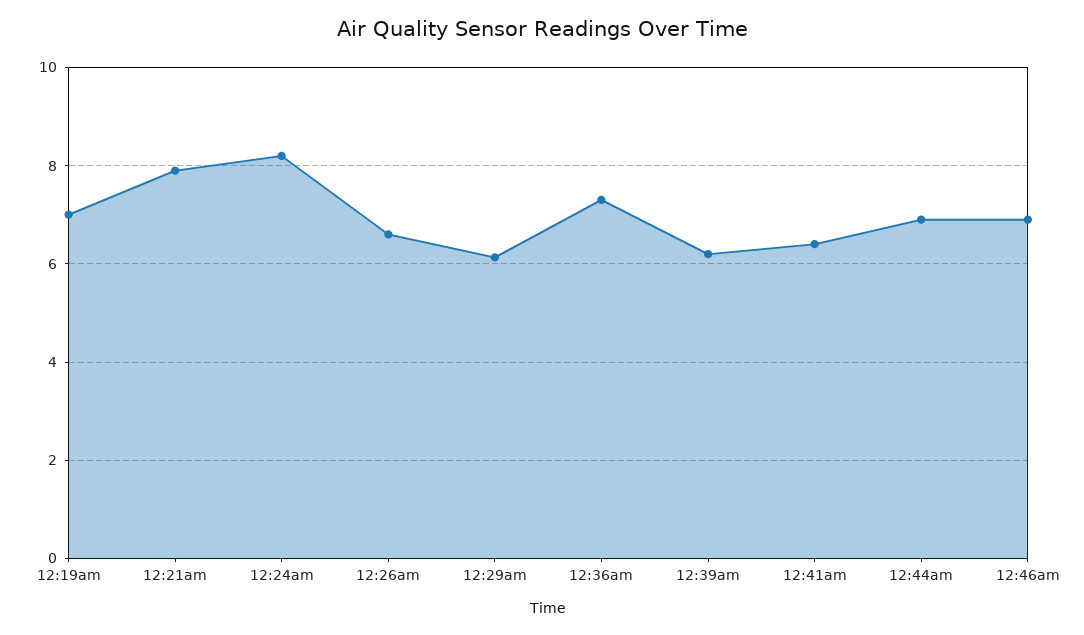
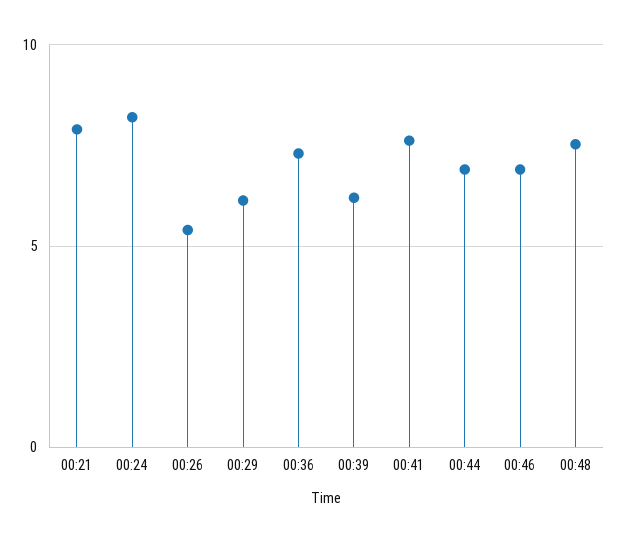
12:19am: 7 -> none
12:26am: 6.6 -> 5.5
12:41am: 6.4 -> 7.5
00:48: none -> 7.5

